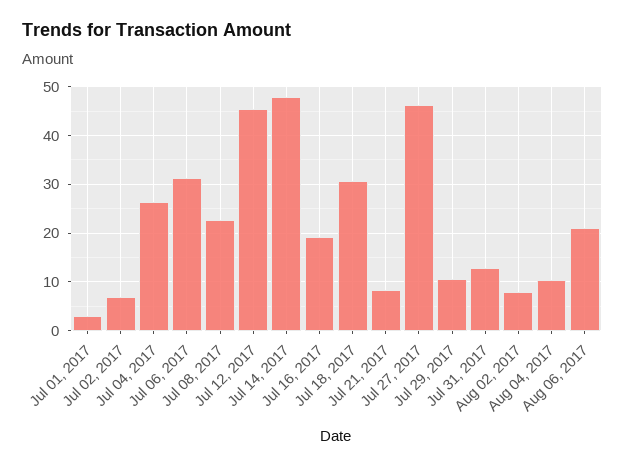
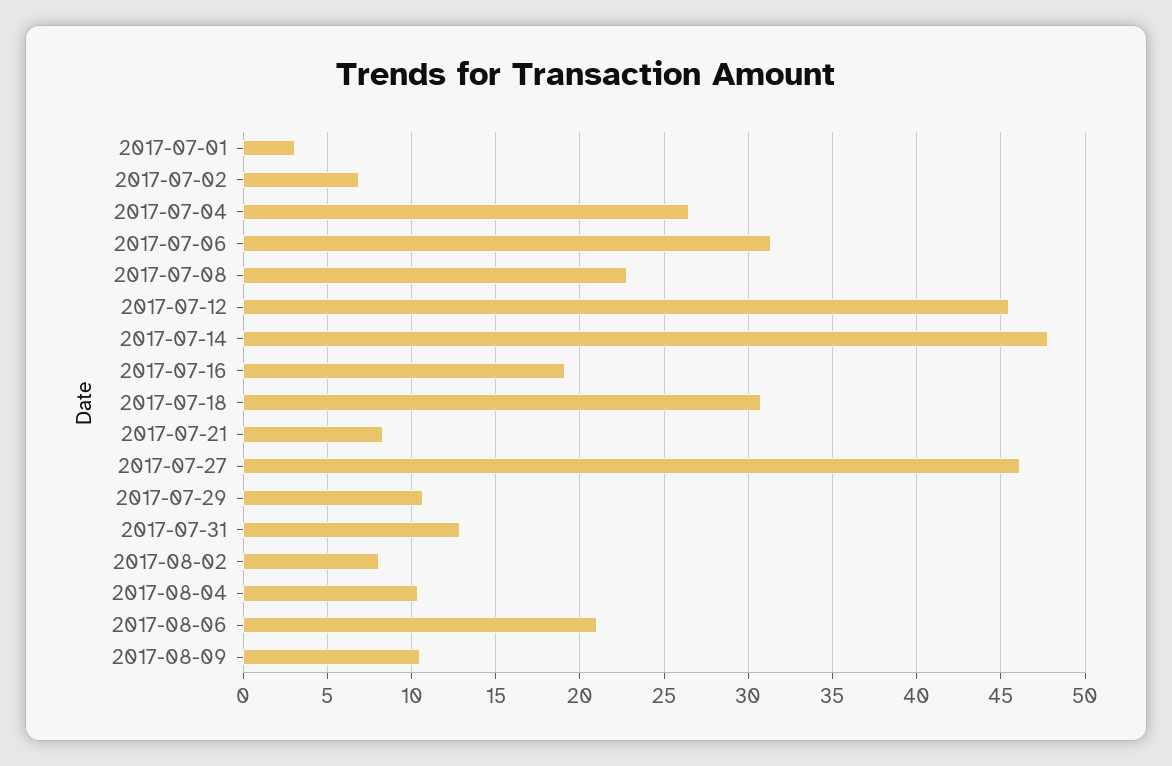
2017-08-09: none -> 10.5

